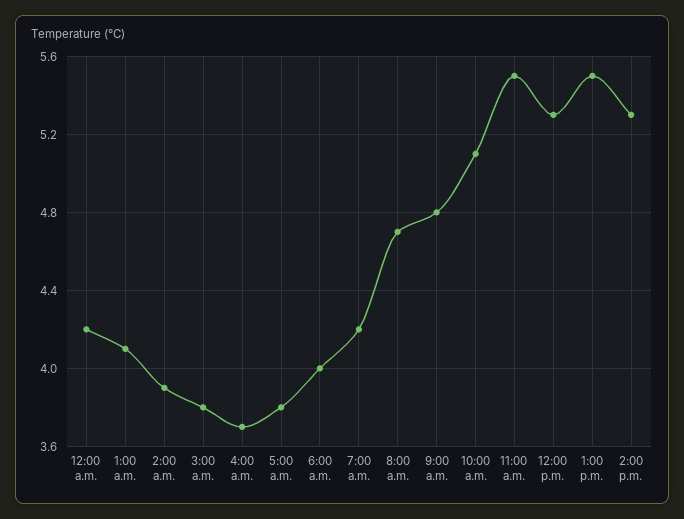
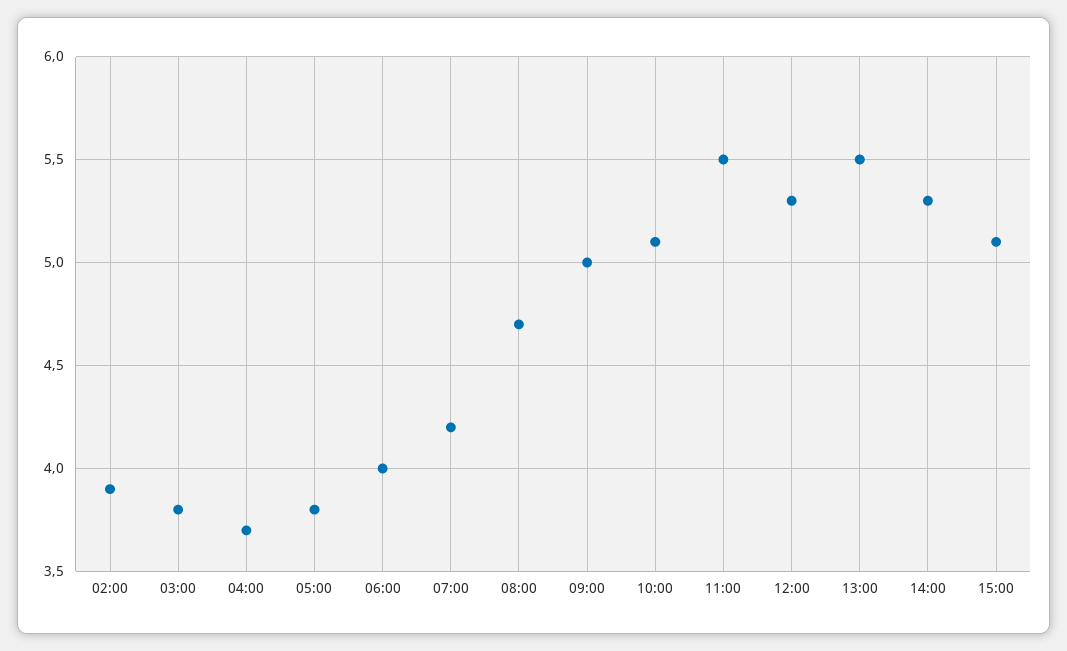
12:00 a.m.: 4.2 -> none
1:00 a.m.: 4.1 -> none
9:00 a.m.: 4.8 -> 5
15:00: none -> 5.1

